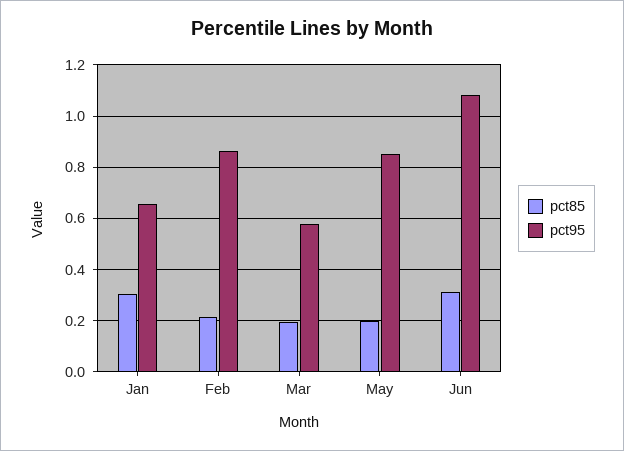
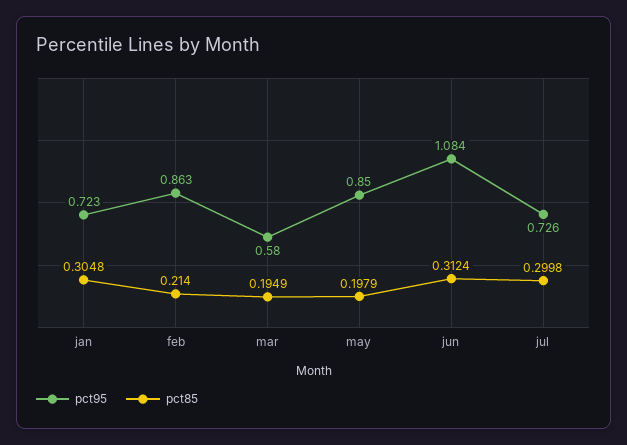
pct95, Jan: 0.65 -> 0.723
pct95, jul: none -> 0.726
pct85, jul: none -> 0.2998

